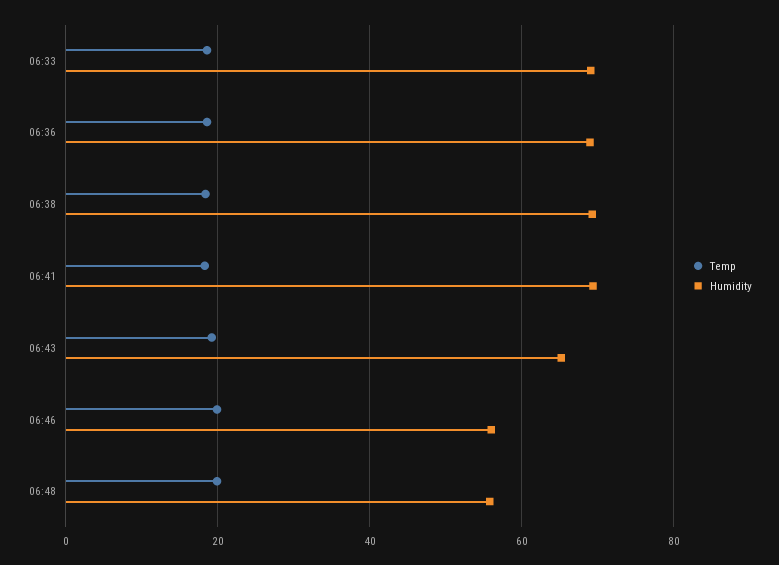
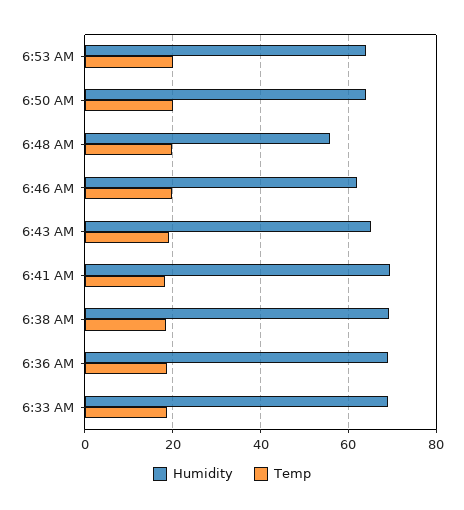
Humidity, 06:46: 56 -> 62
Humidity, 6:53 AM: none -> 64
Temp, 6:53 AM: none -> 20
Humidity, 6:50 AM: none -> 64
Temp, 6:50 AM: none -> 20

